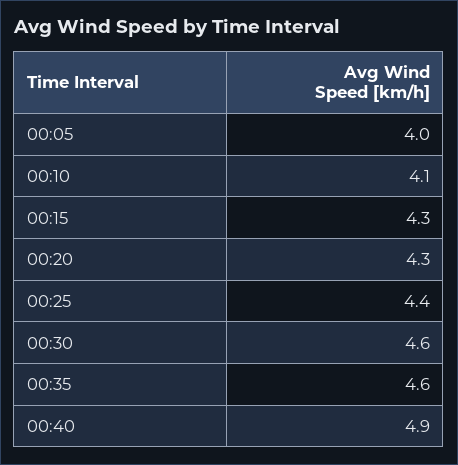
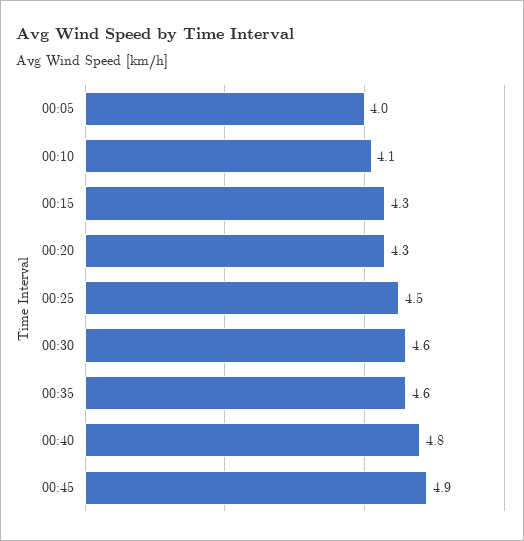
00:25: 4.4 -> 4.5
00:40: 4.9 -> 4.8
00:45: none -> 4.9

